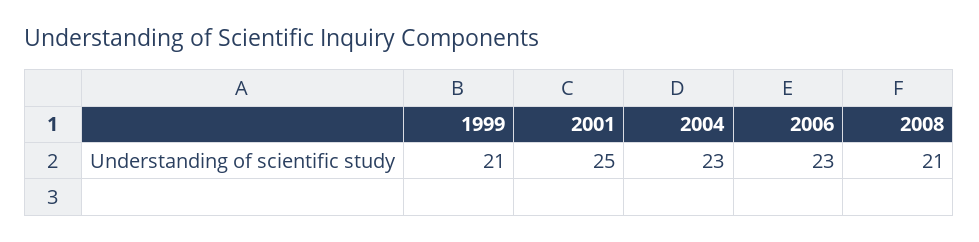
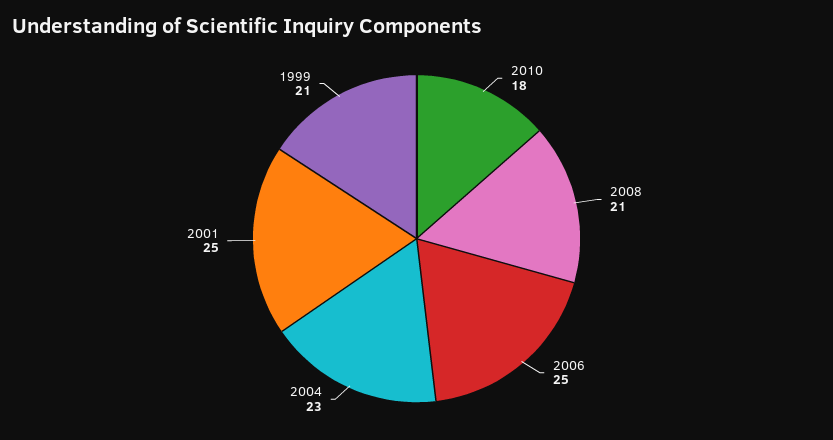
2006: 23 -> 25
2010: none -> 18

